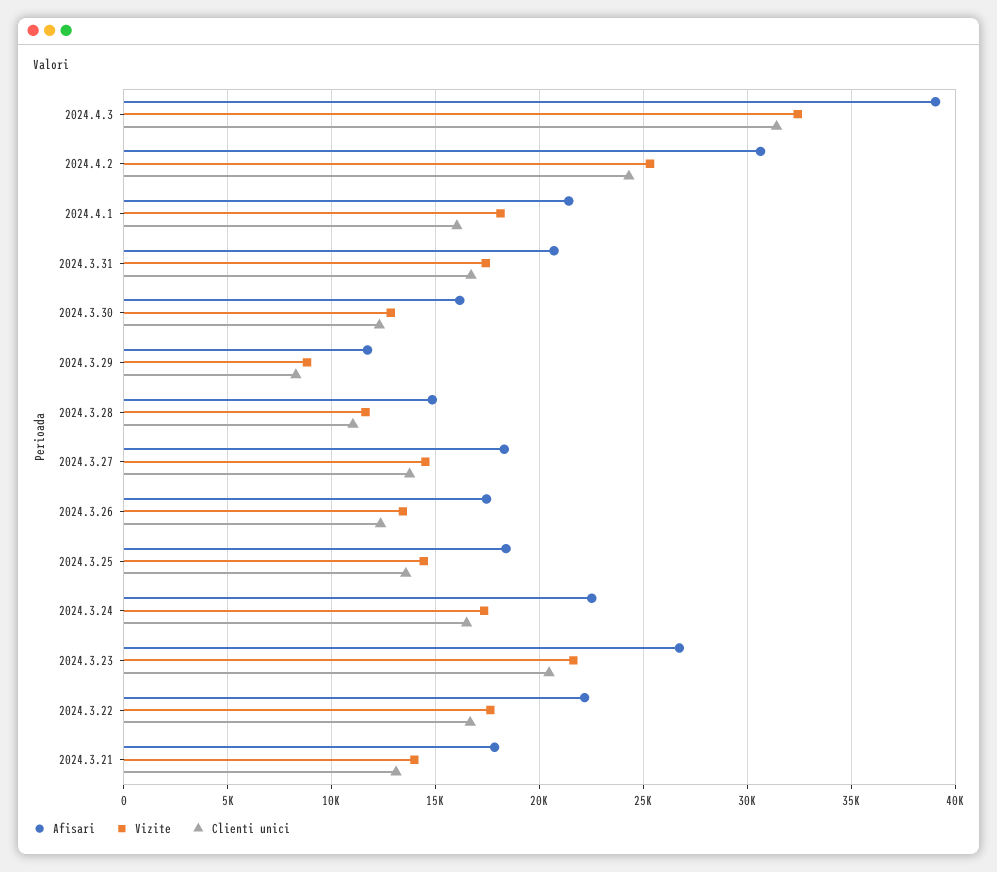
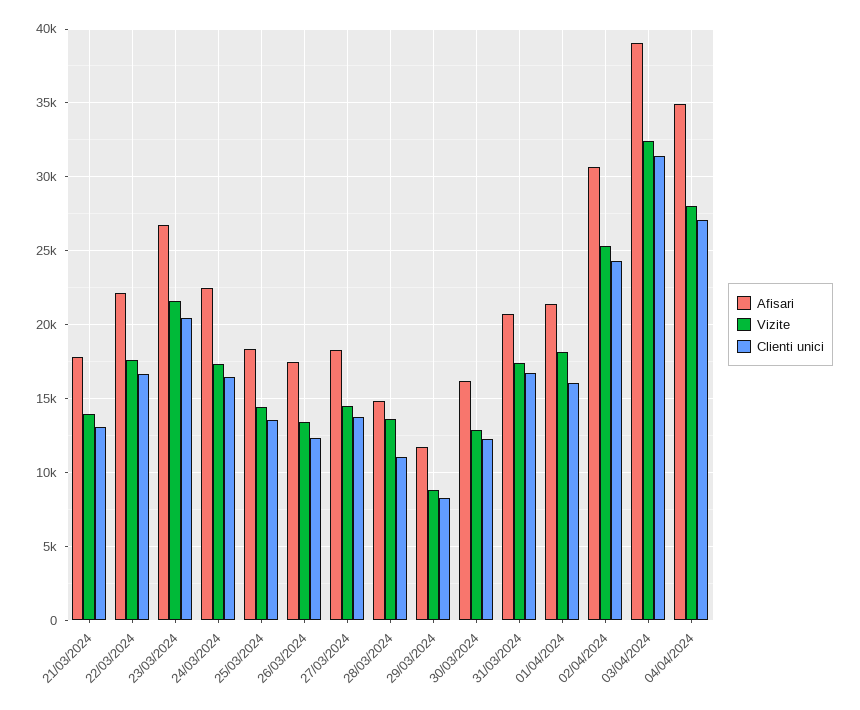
Vizite, 2024.3.28: 11500 -> 13500
Afisari, 04/04/2024: none -> 35000
Vizite, 04/04/2024: none -> 28000
Clienti unici, 04/04/2024: none -> 27000

